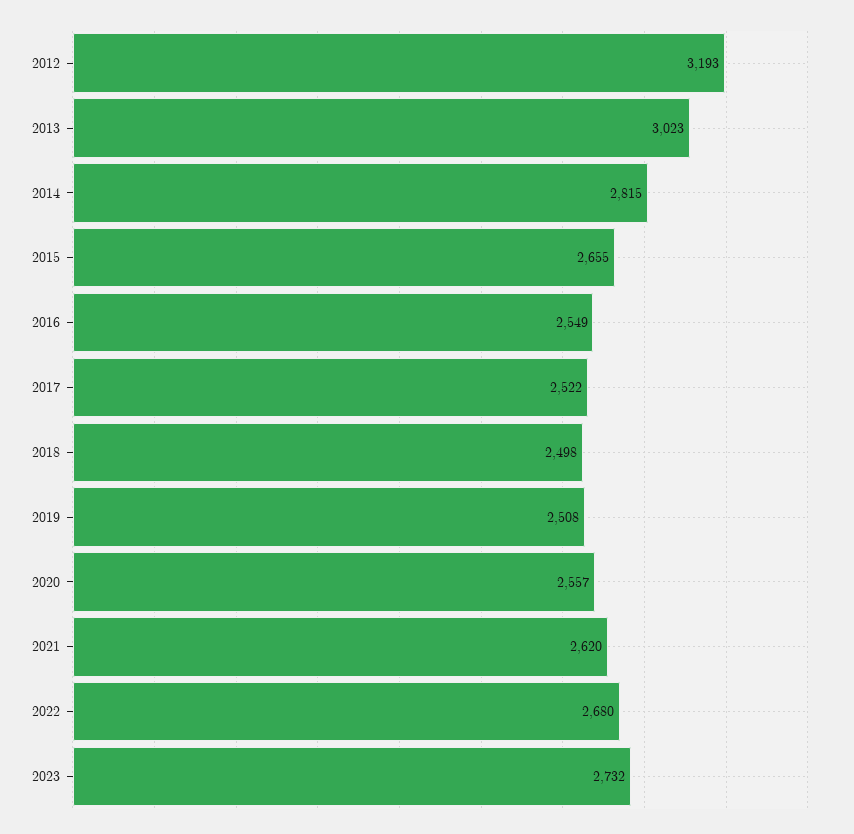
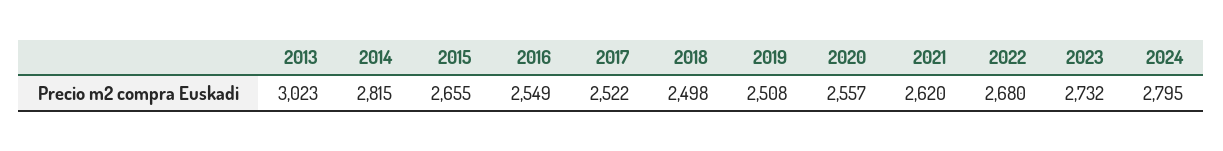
2012: 3193 -> none
2024: none -> 2795

